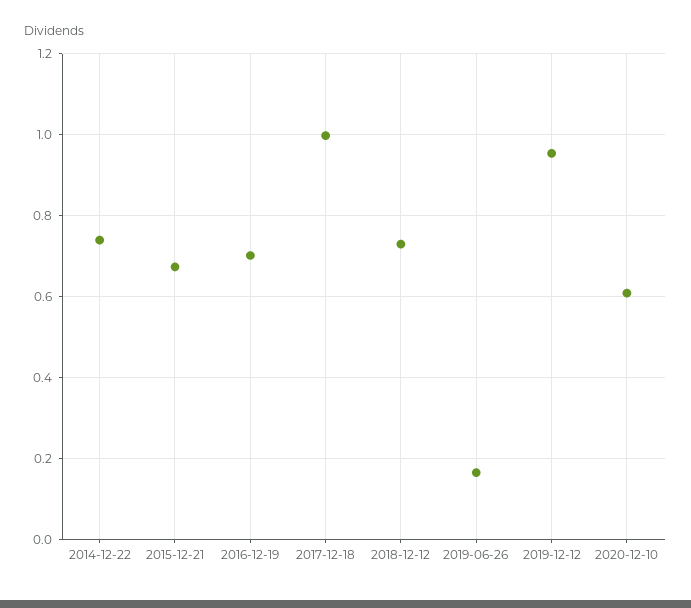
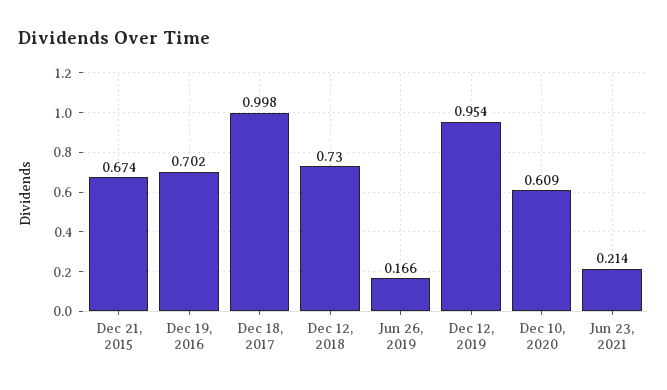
2014-12-22: 0.74 -> none
Jun 23, 2021: none -> 0.214

